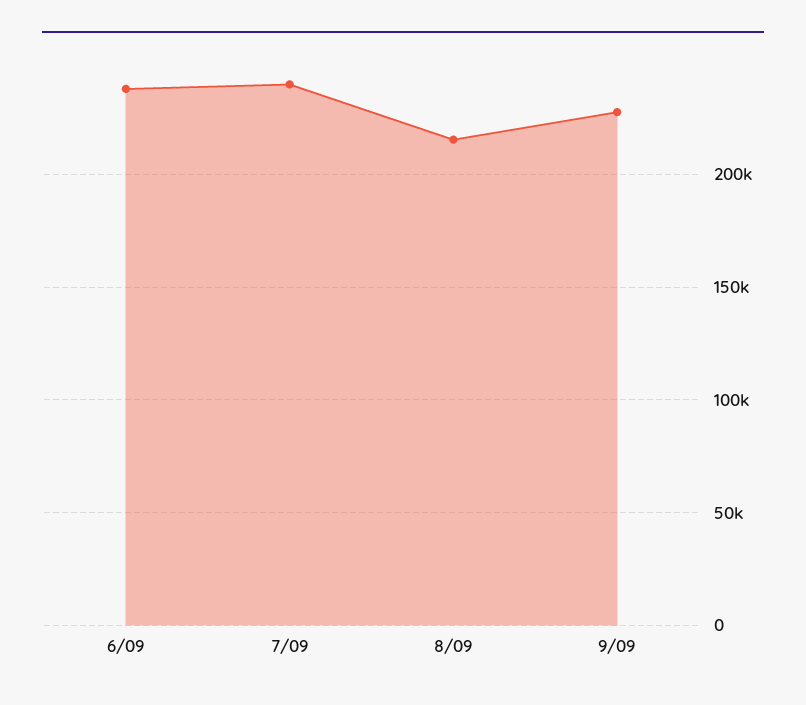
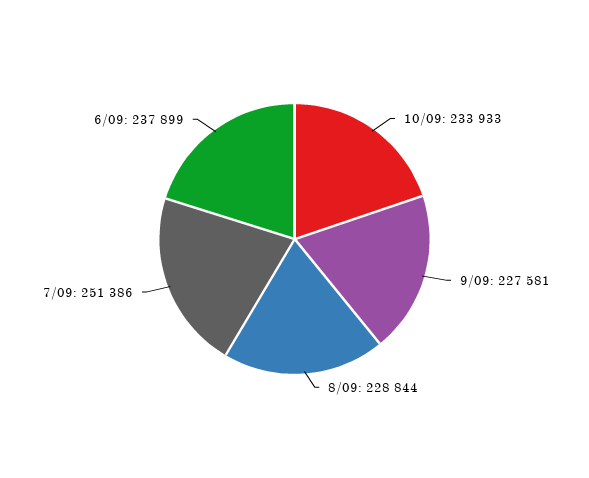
7/09: 240000 -> 251386
8/09: 215000 -> 228844
10/09: none -> 233933

